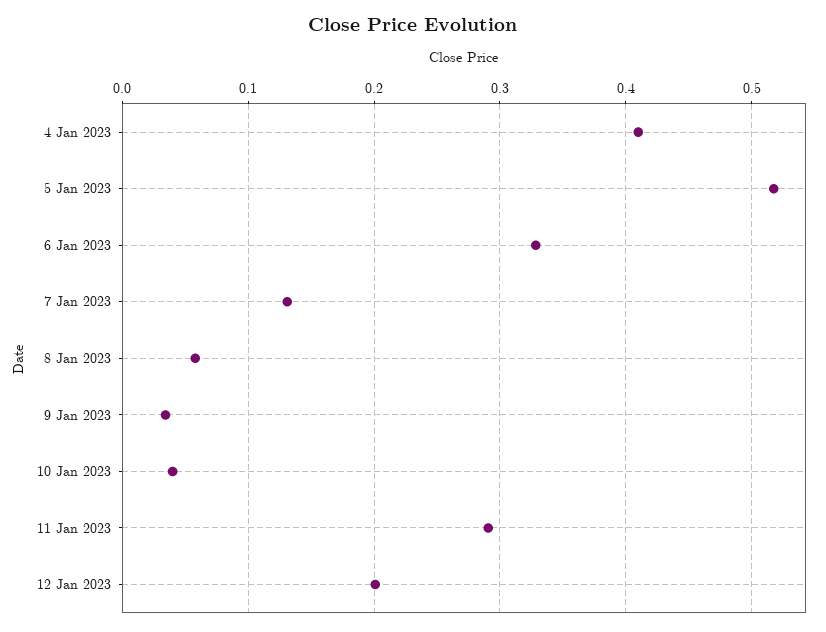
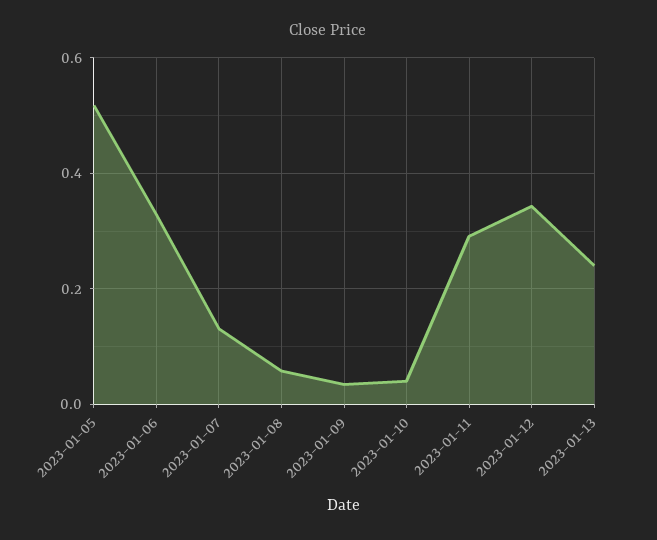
4 Jan 2023: 0.41 -> none
12 Jan 2023: 0.2 -> 0.34
2023-01-13: none -> 0.24

